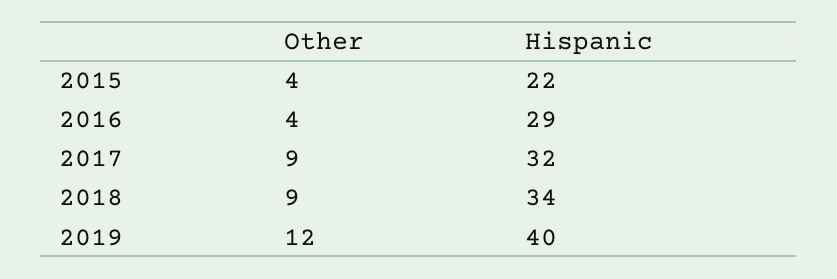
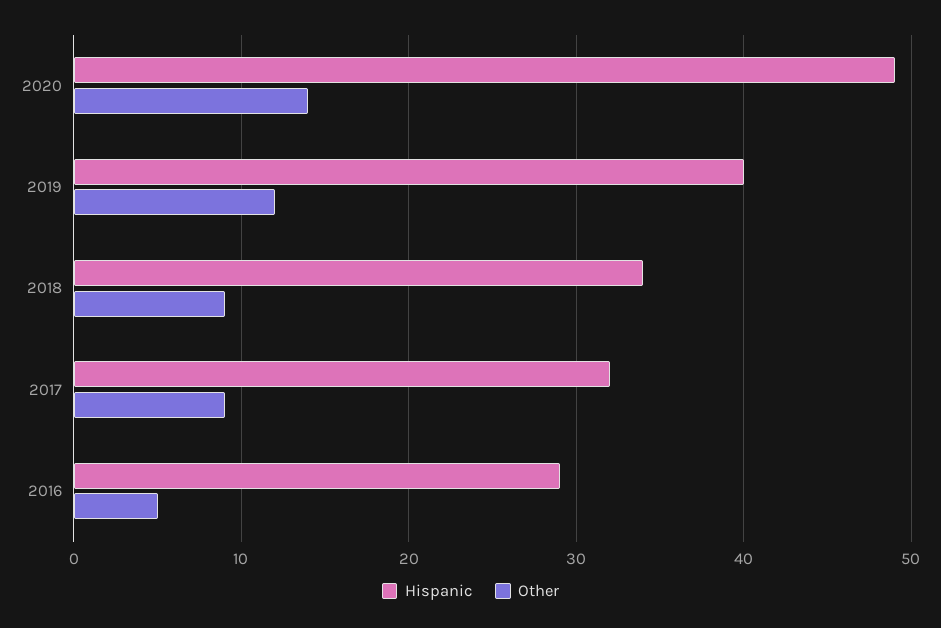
Other, 2015: 4 -> none
Hispanic, 2015: 22 -> none
Other, 2016: 4 -> 5
Hispanic, 2020: none -> 49
Other, 2020: none -> 14

